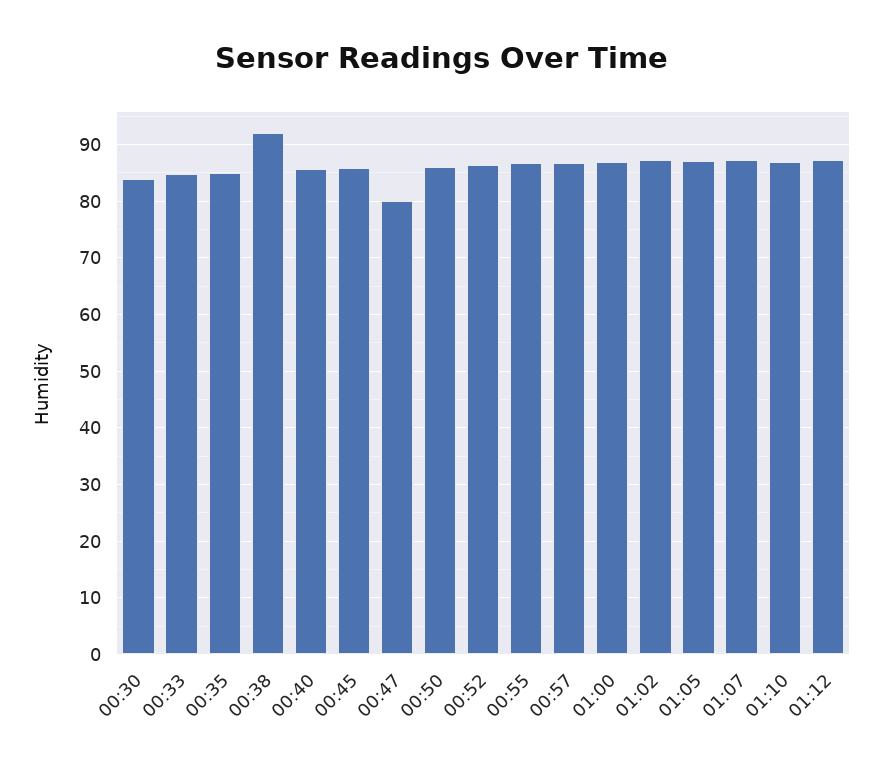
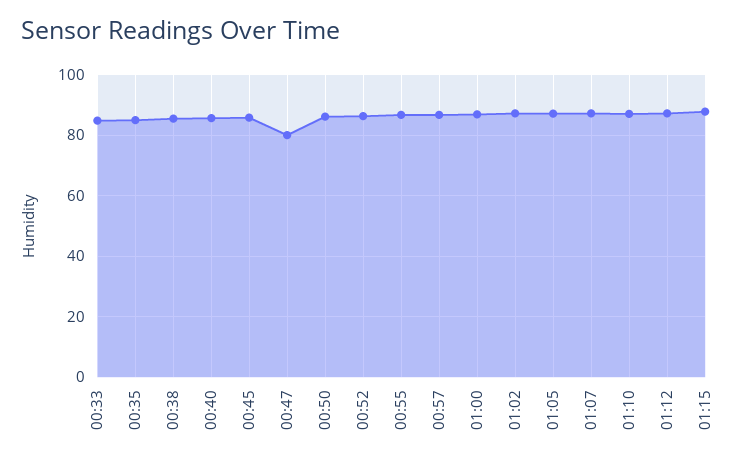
00:30: 84 -> none
00:38: 92 -> 86
01:15: none -> 88

